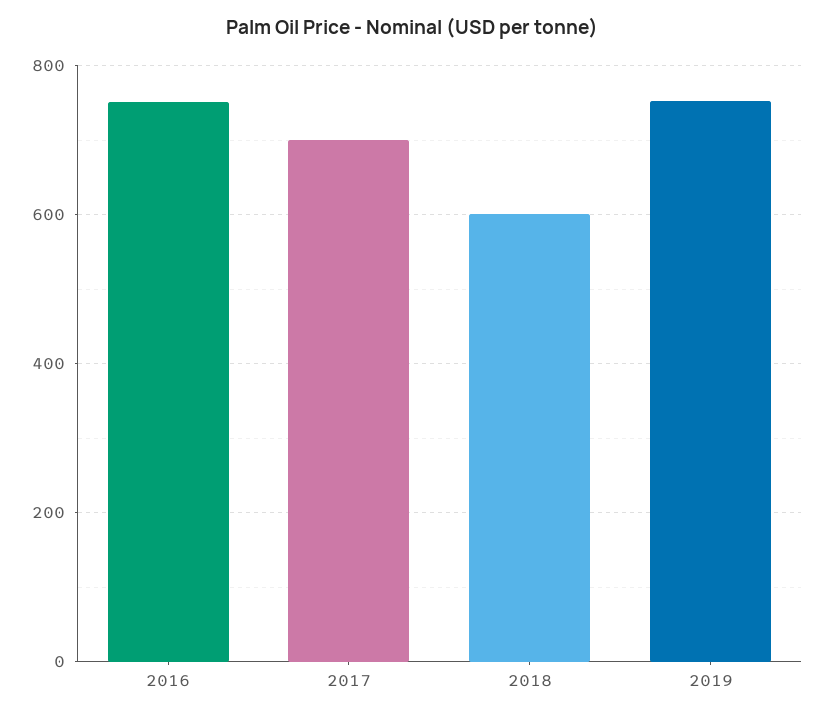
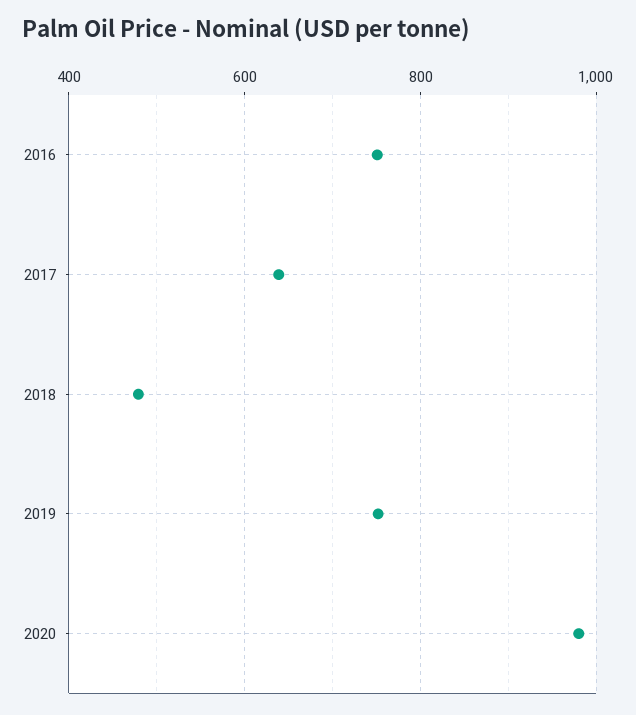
2017: 700 -> 640
2018: 600 -> 480
2020: none -> 980

